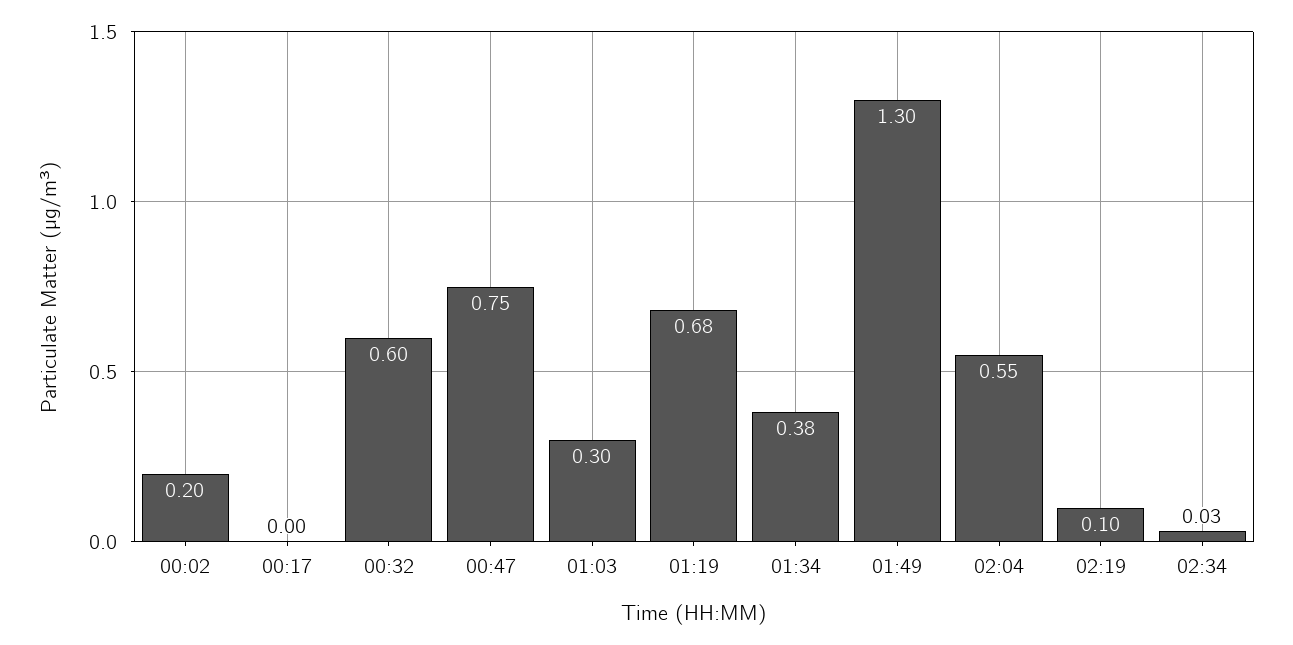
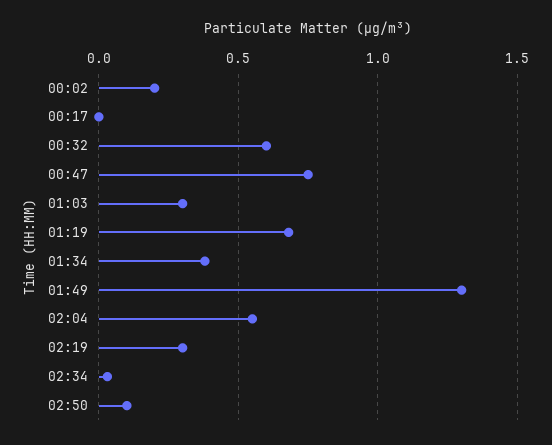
02:19: 0.1 -> 0.3
02:50: none -> 0.1

